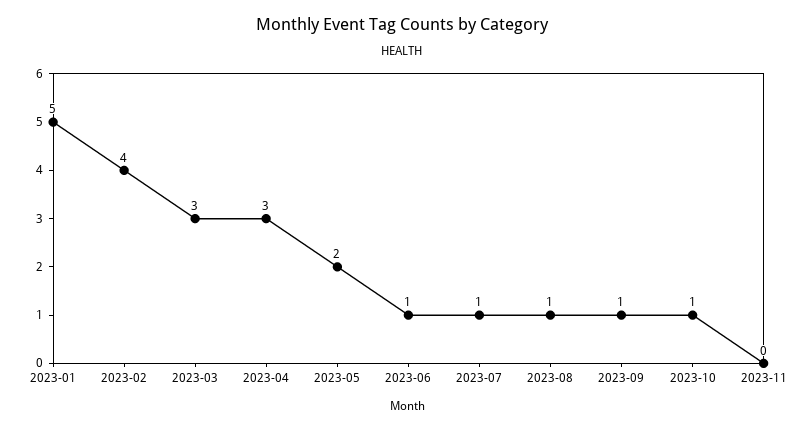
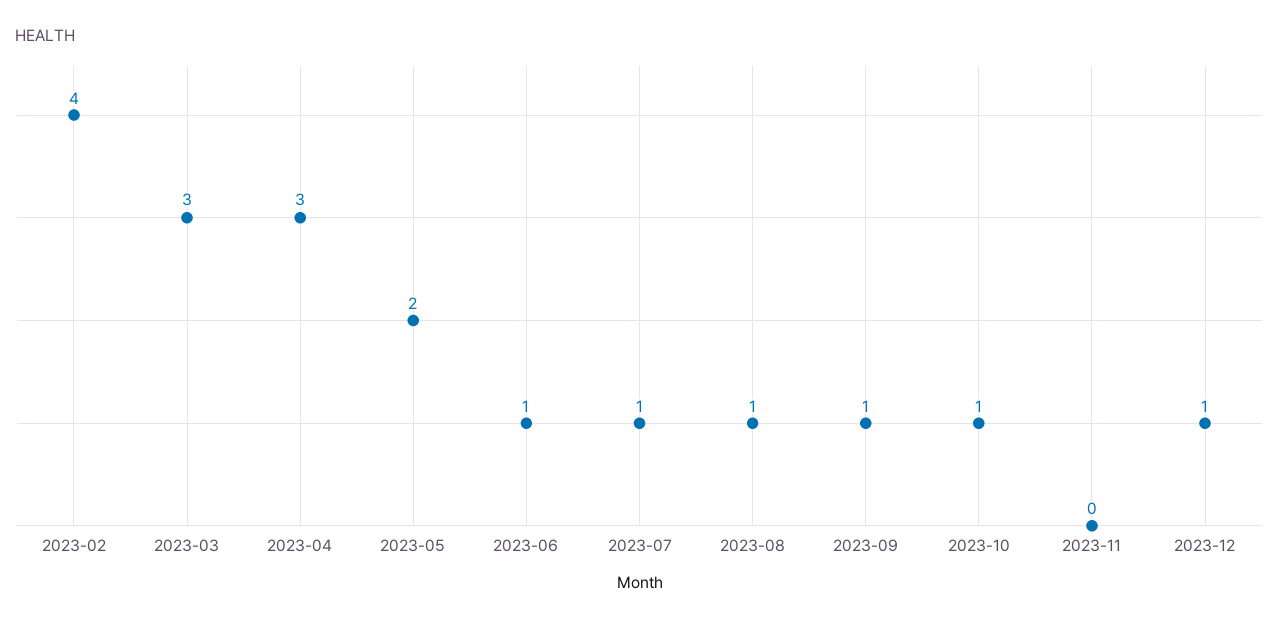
2023-01: 5 -> none
2023-12: none -> 1

